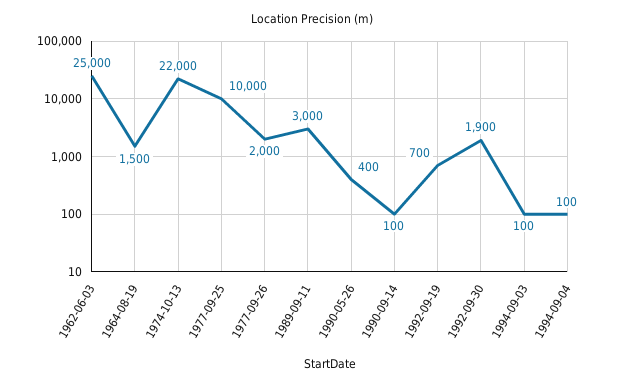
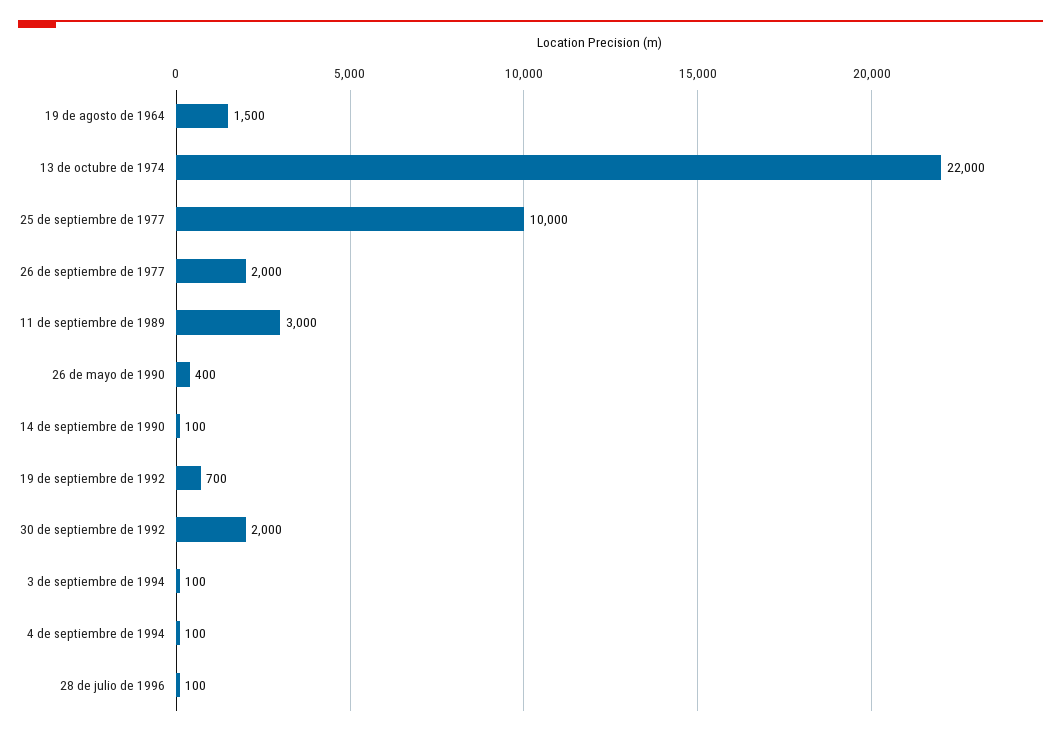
1962-06-03: 25000 -> none
1992-09-30: 1900 -> 2000
28 de julio de 1996: none -> 100

